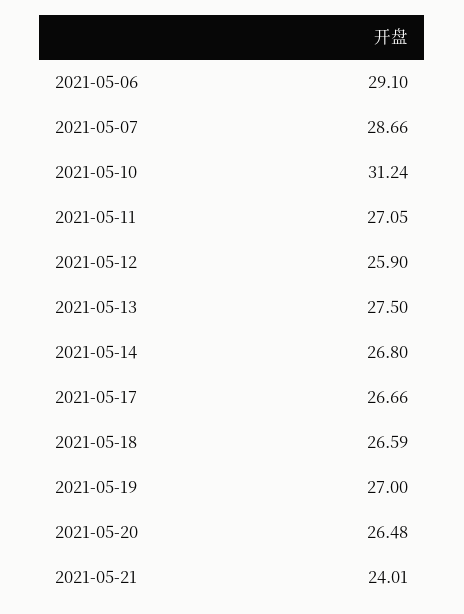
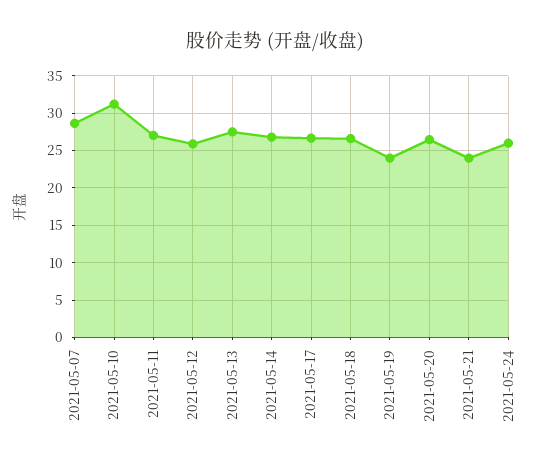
2021-05-06: 29.1 -> none
2021-05-19: 27 -> 24
2021-05-24: none -> 26

